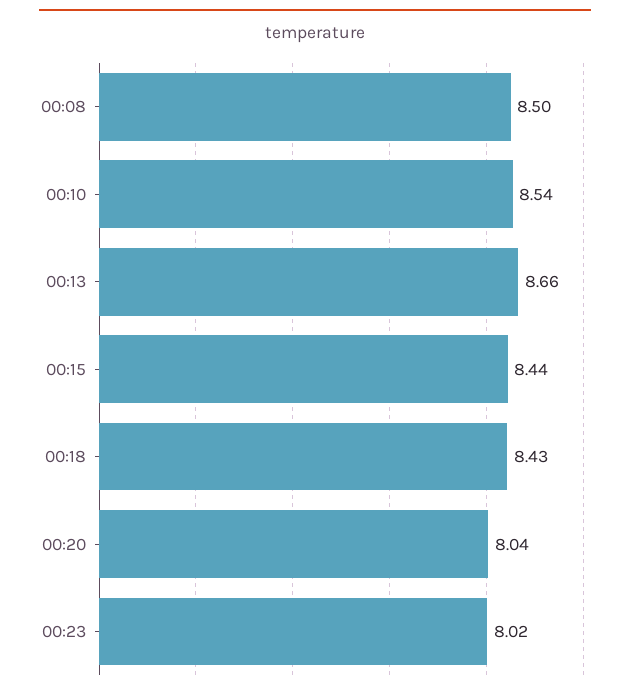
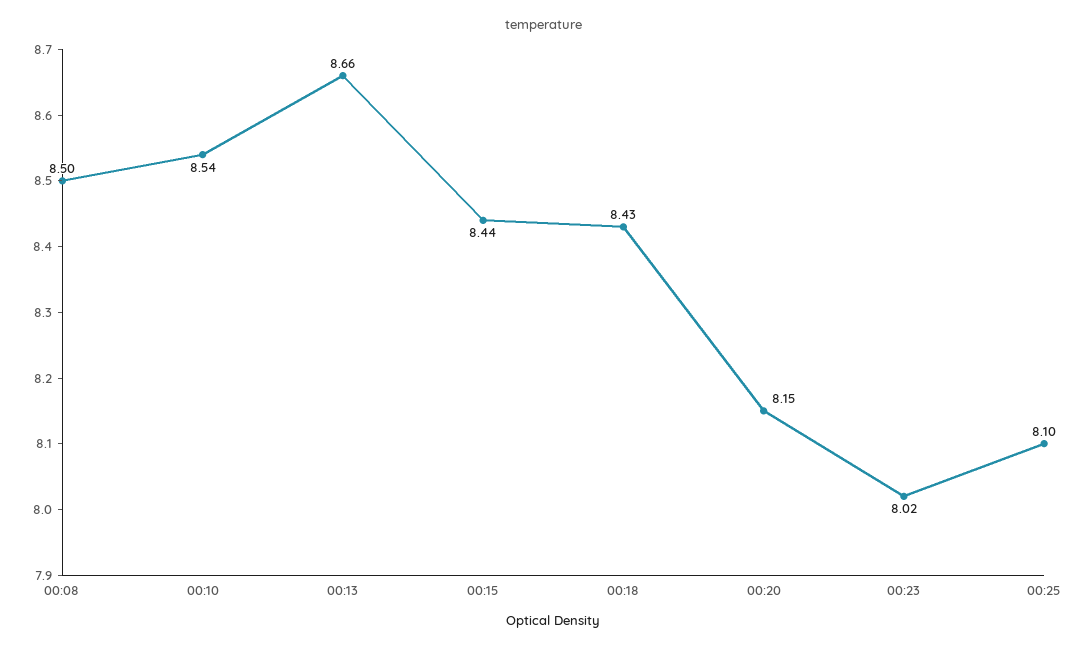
00:20: 8.04 -> 8.15
00:25: none -> 8.1

